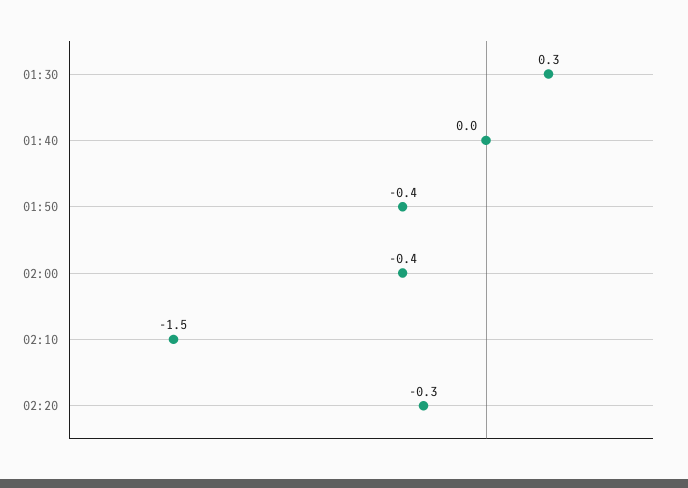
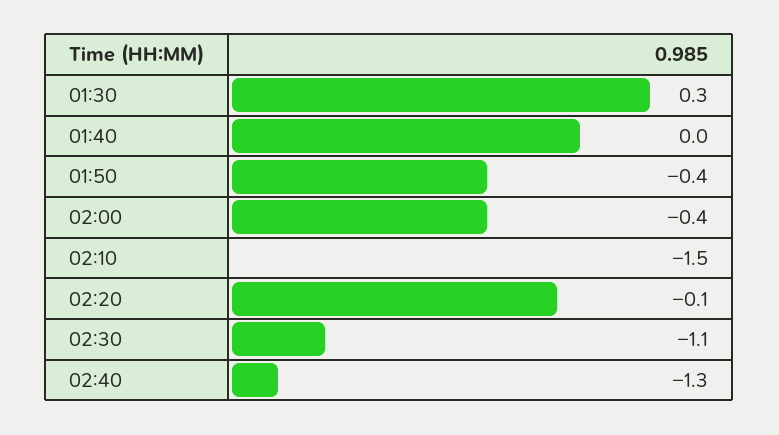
02:20: -0.3 -> -0.1
02:30: none -> -1.1
02:40: none -> -1.3

